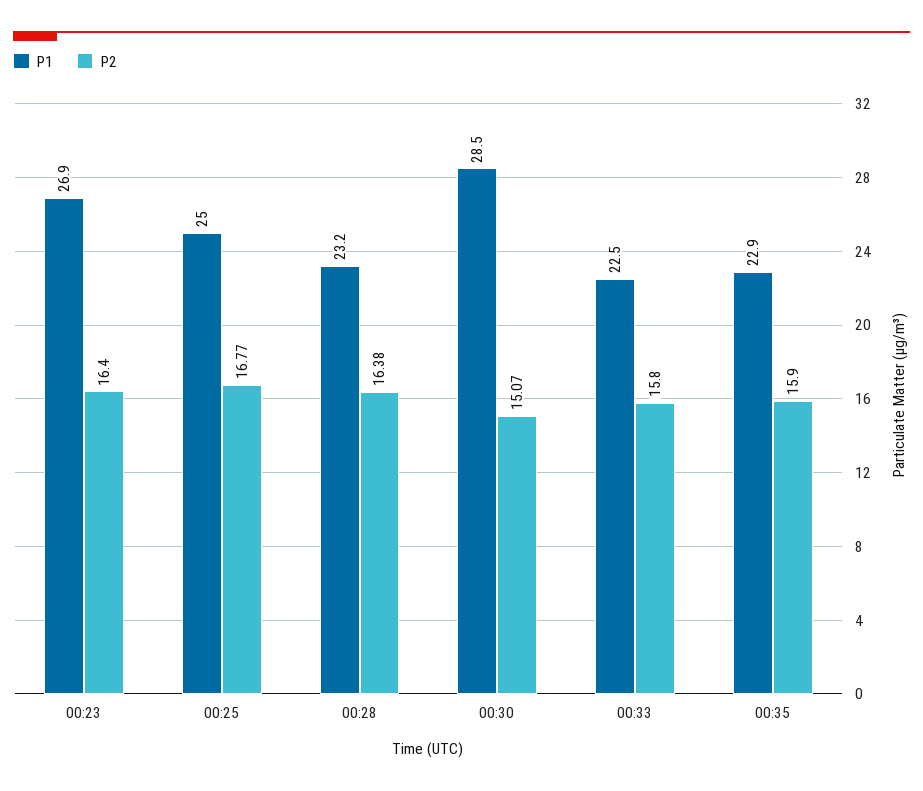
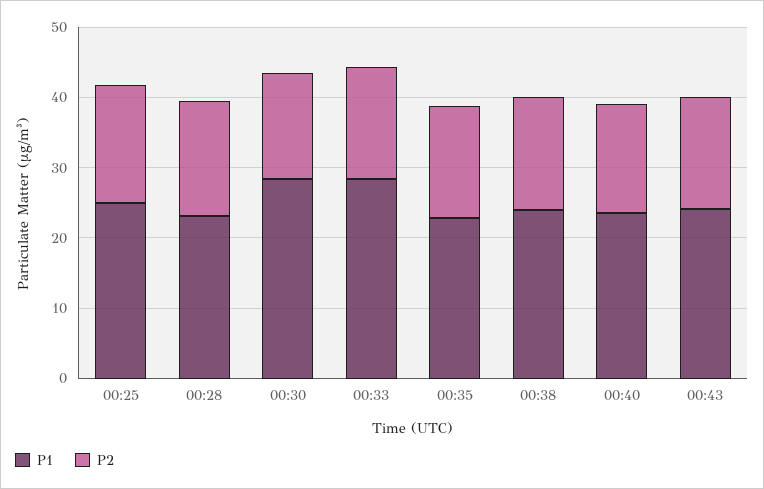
P1, 00:23: 26.9 -> none
P2, 00:23: 16.4 -> none
P1, 00:33: 22.5 -> 28
P1, 00:38: none -> 24
P2, 00:38: none -> 16
P1, 00:40: none -> 24
P2, 00:40: none -> 16
P1, 00:43: none -> 24
P2, 00:43: none -> 16

